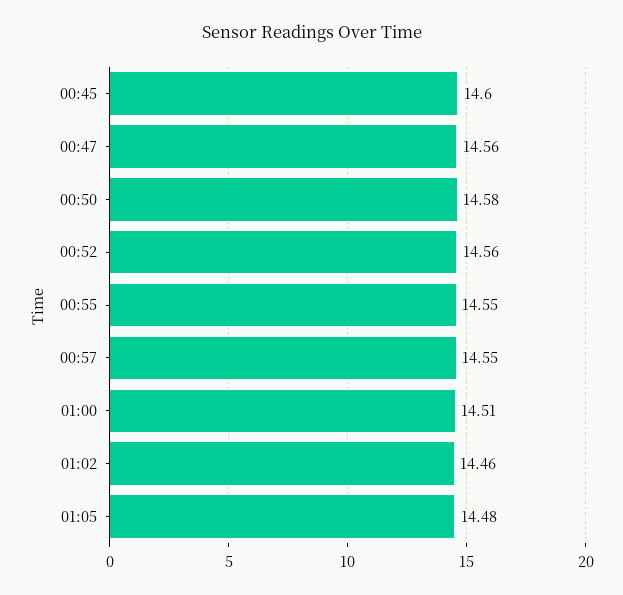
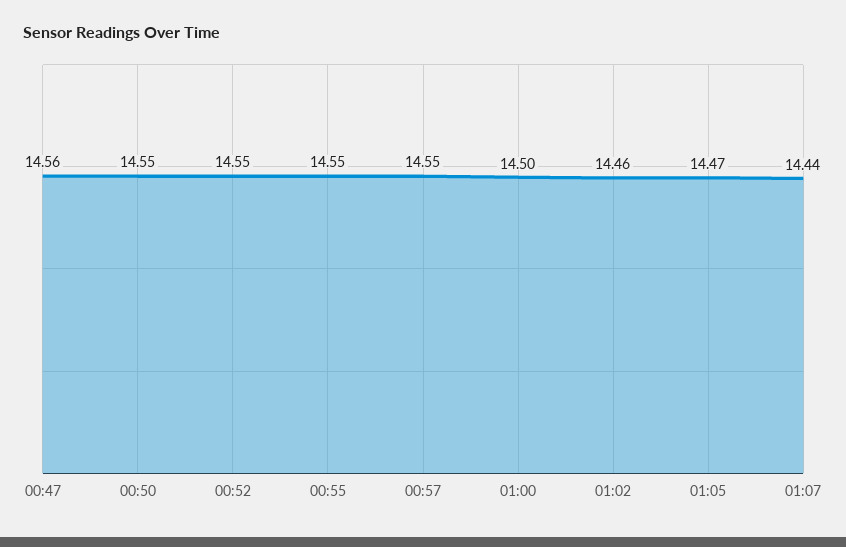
00:45: 14.6 -> none
00:50: 14.58 -> 14.55
00:52: 14.56 -> 14.55
01:00: 14.51 -> 14.5
01:05: 14.48 -> 14.47
01:07: none -> 14.44

